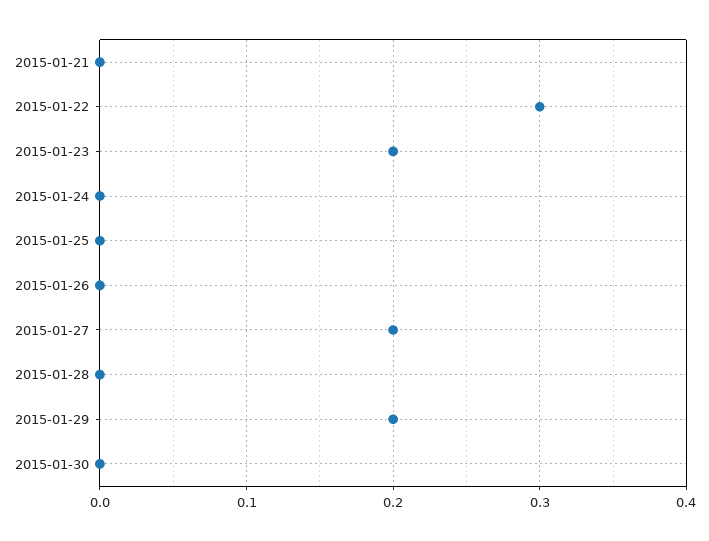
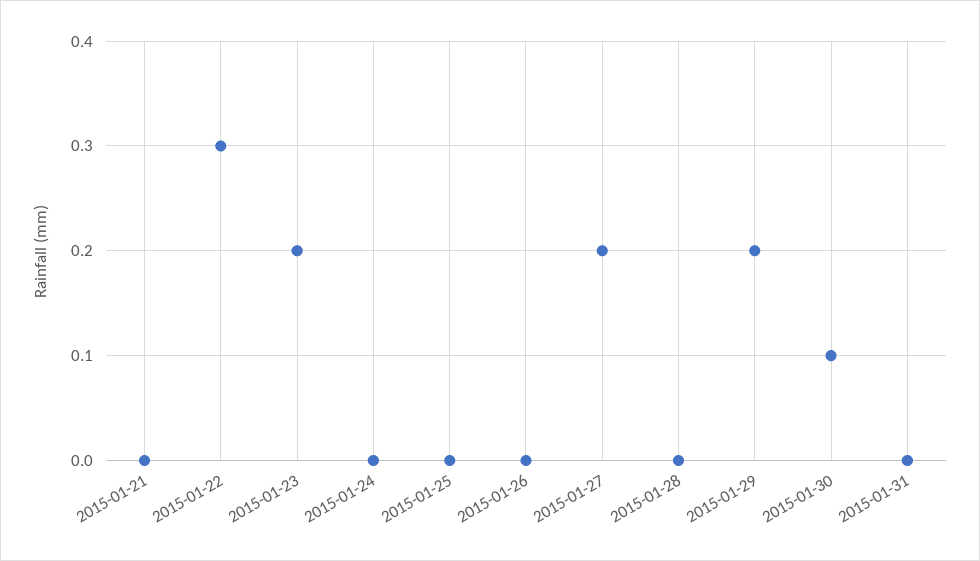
2015-01-30: 0 -> 0.1
2015-01-31: none -> 0

